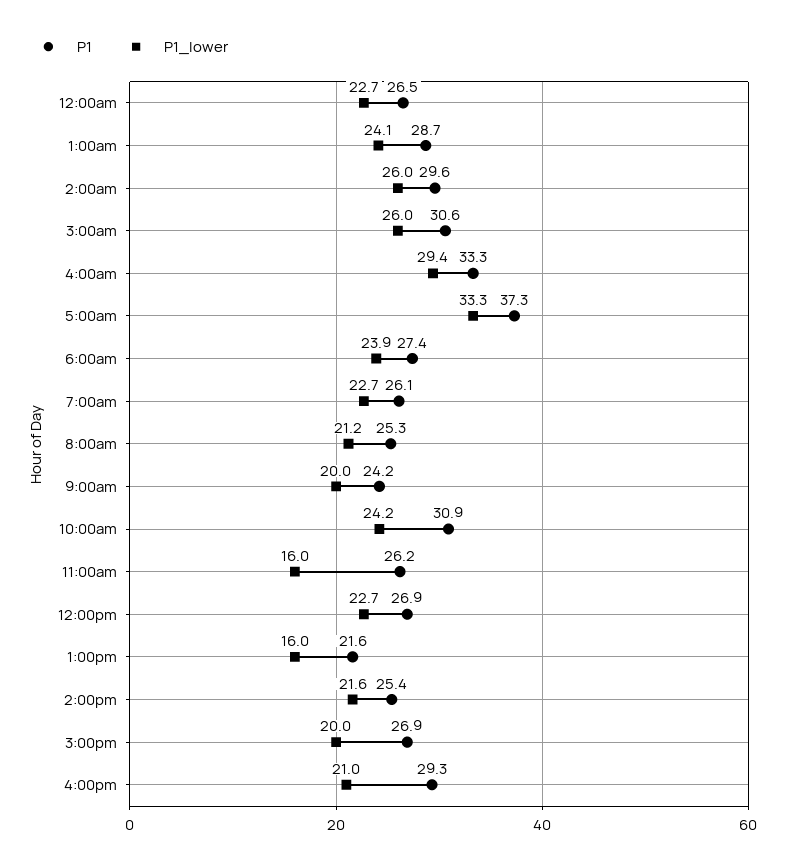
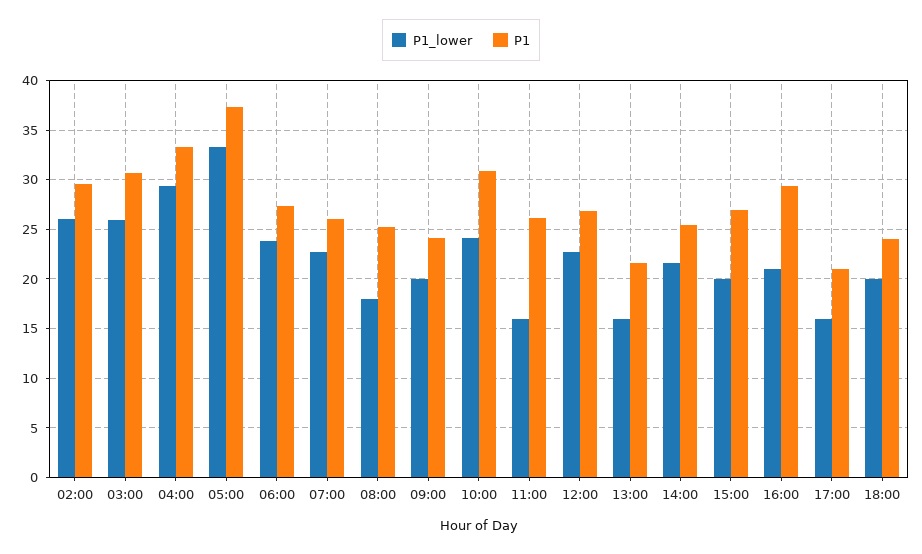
P1, 12:00am: 26.5 -> none
P1_lower, 12:00am: 22.7 -> none
P1, 1:00am: 28.7 -> none
P1_lower, 1:00am: 24.1 -> none
P1_lower, 8:00am: 21.2 -> 18
P1_lower, 17:00: none -> 16
P1, 17:00: none -> 21
P1_lower, 18:00: none -> 20
P1, 18:00: none -> 24

